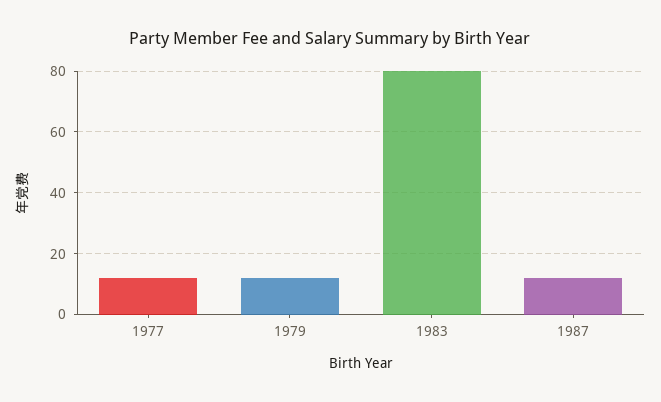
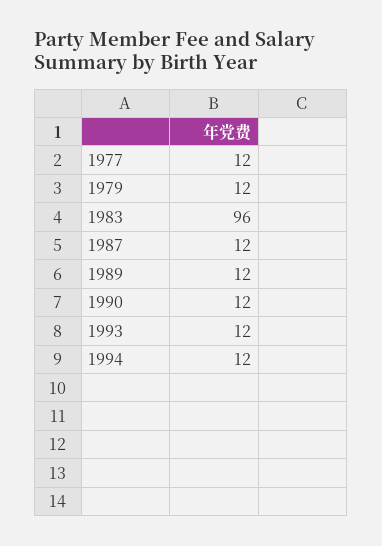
1983: 80 -> 96
1989: none -> 12
1990: none -> 12
1993: none -> 12
1994: none -> 12

